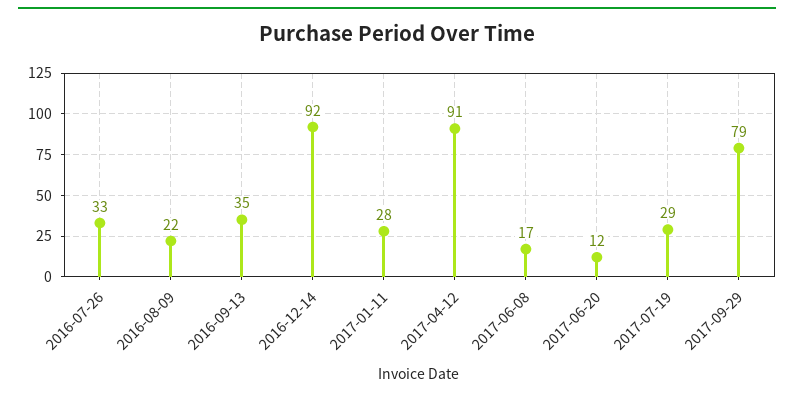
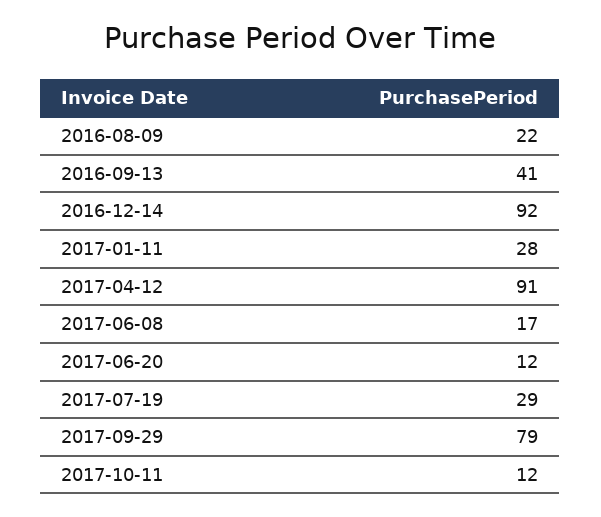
2016-07-26: 33 -> none
2016-09-13: 35 -> 41
2017-10-11: none -> 12

